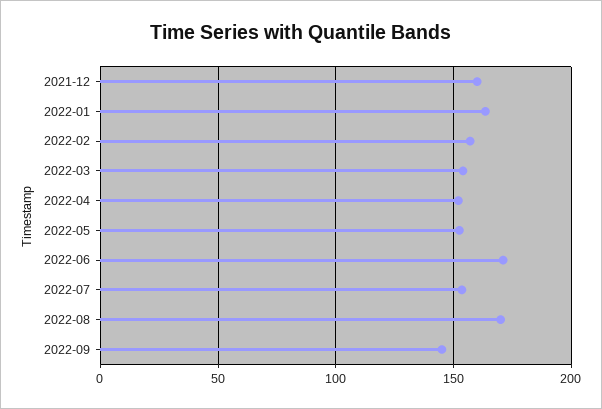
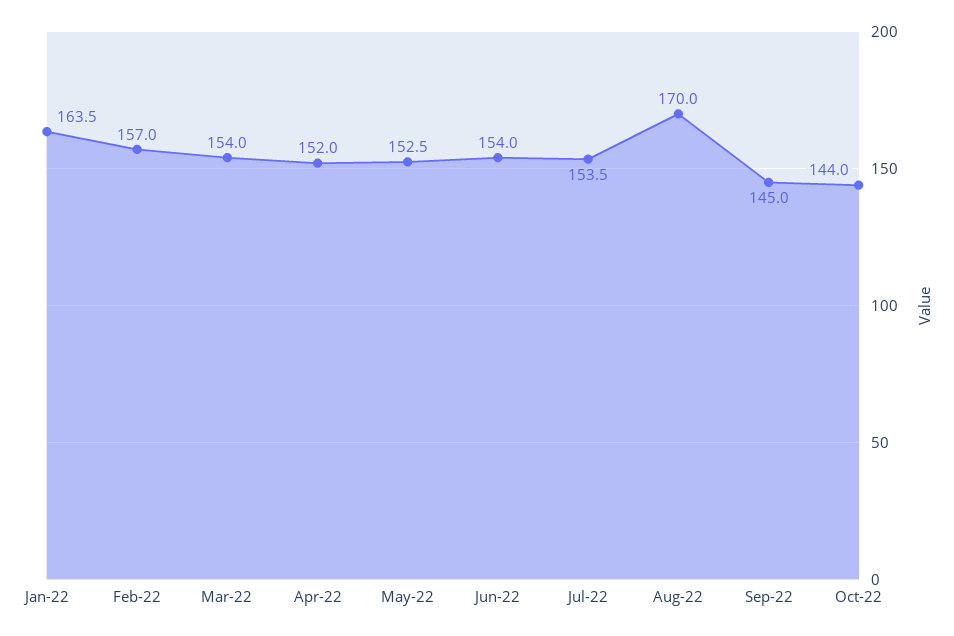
2021-12: 160 -> none
2022-06: 170 -> 154
Oct-22: none -> 144

